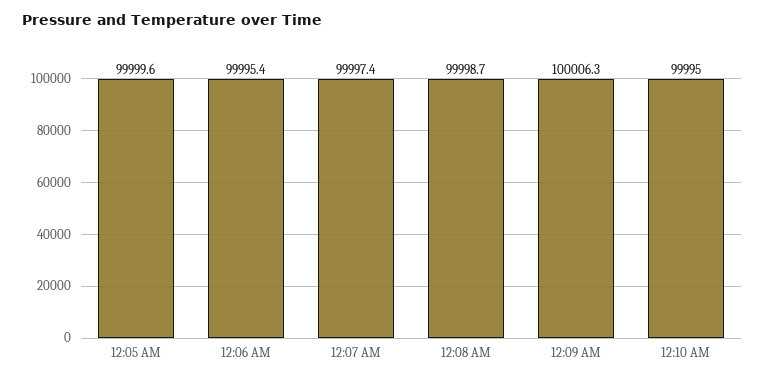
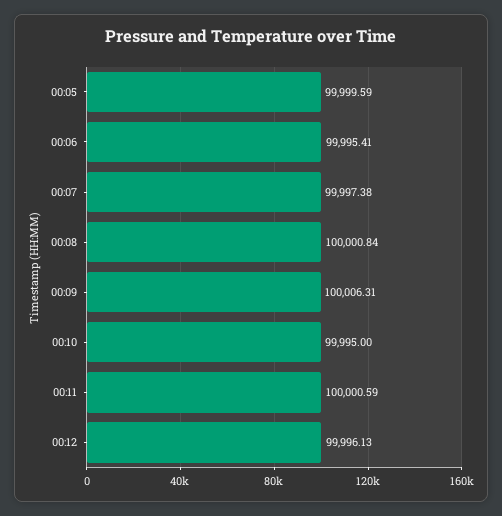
12:08 AM: 99998.7 -> 100000.84
00:11: none -> 100000.59
00:12: none -> 99996.13

